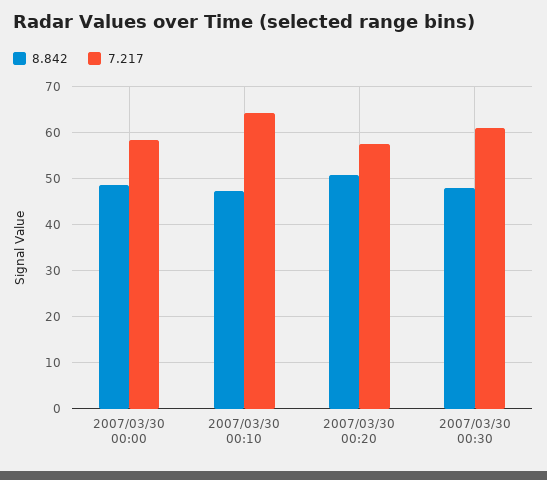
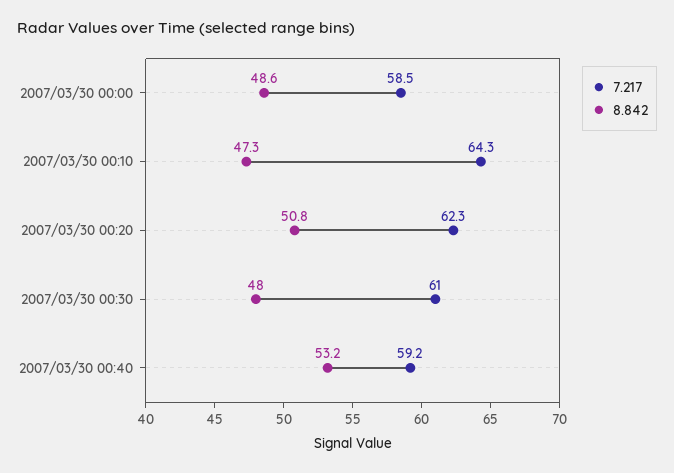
7.217, 2007/03/30 00:20: 58 -> 62.3
7.217, 2007/03/30 00:40: none -> 59.2
8.842, 2007/03/30 00:40: none -> 53.2

